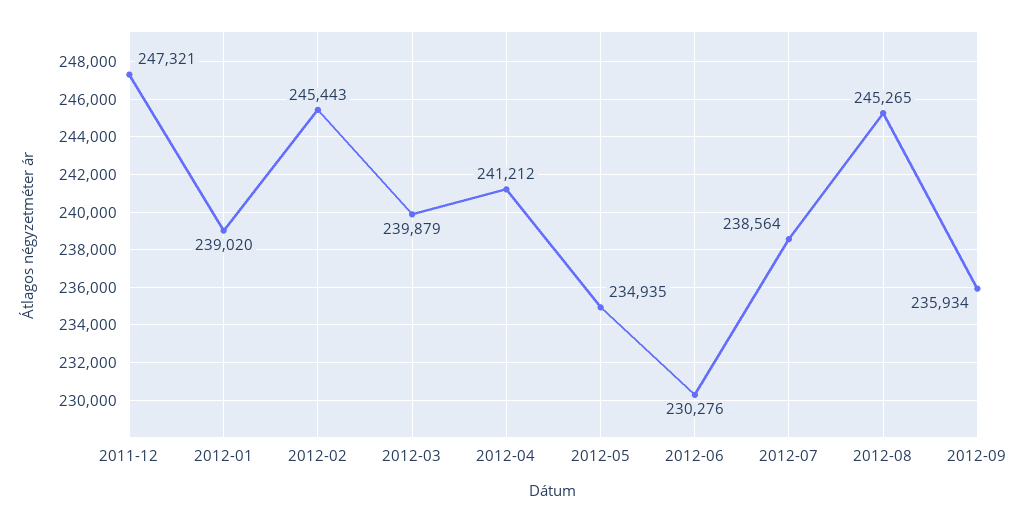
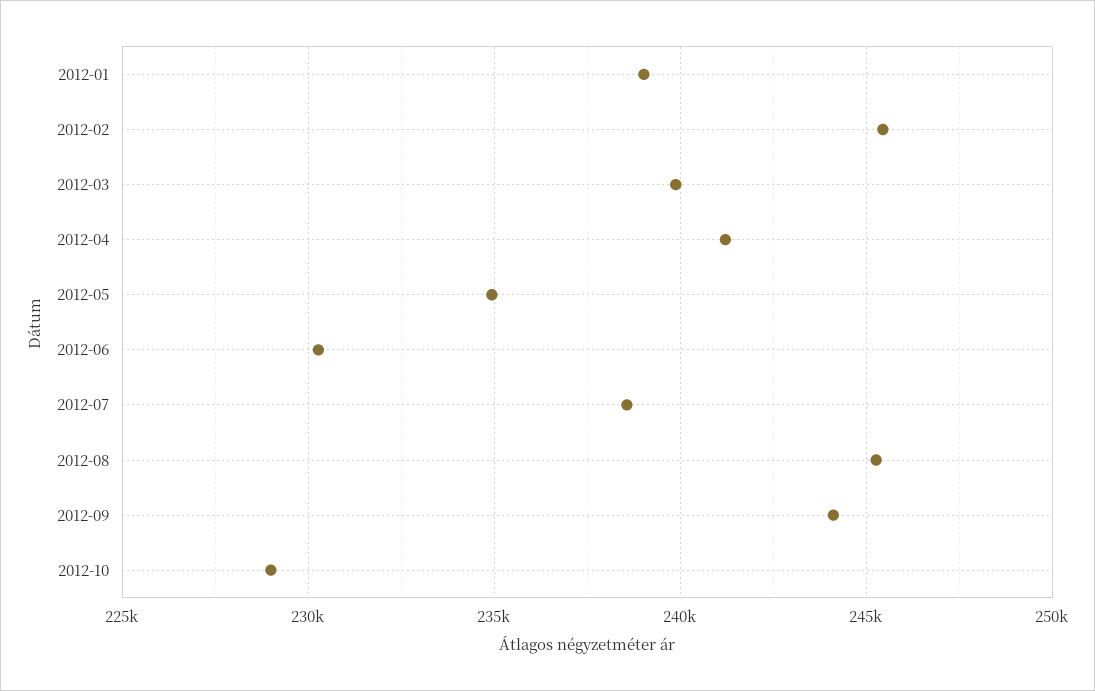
2011-12: 247321 -> none
2012-09: 235934 -> 244000
2012-10: none -> 229000

